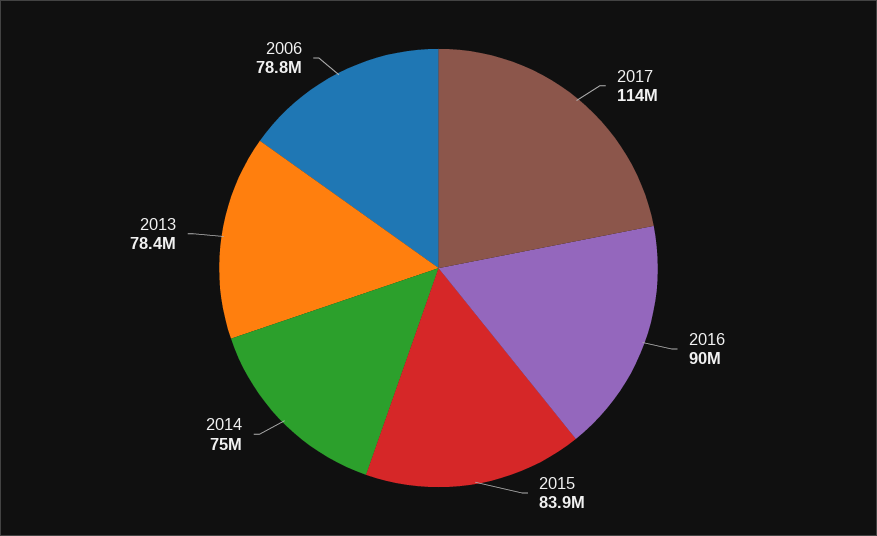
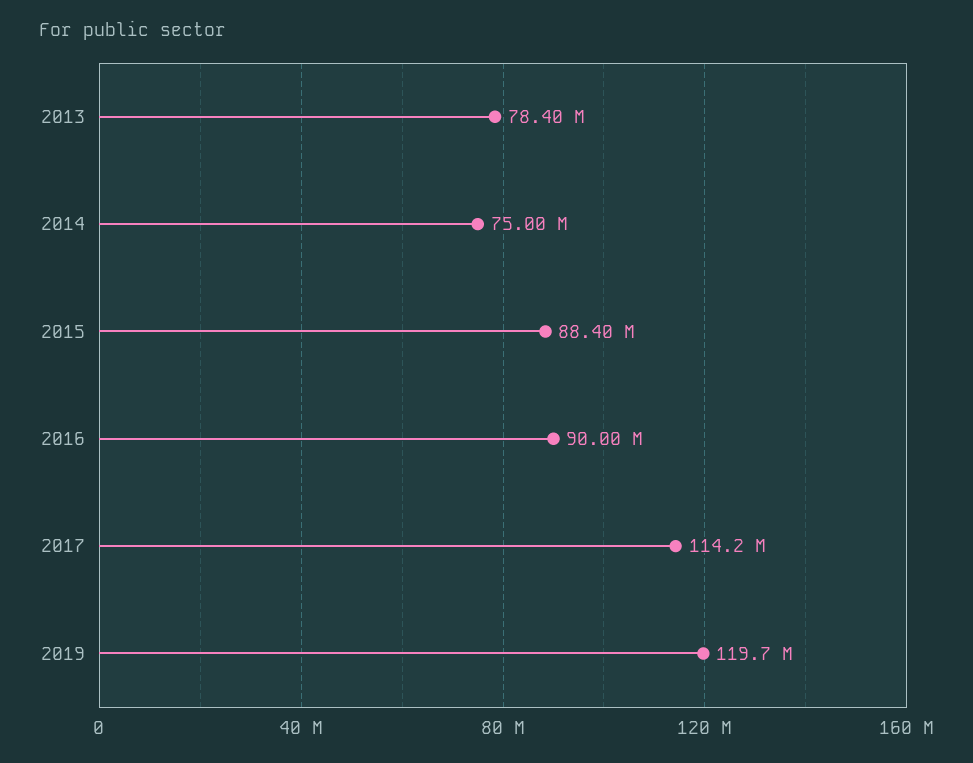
2015: 83900000 -> 88400000
2006: 78800000 -> none
2019: none -> 119700000

